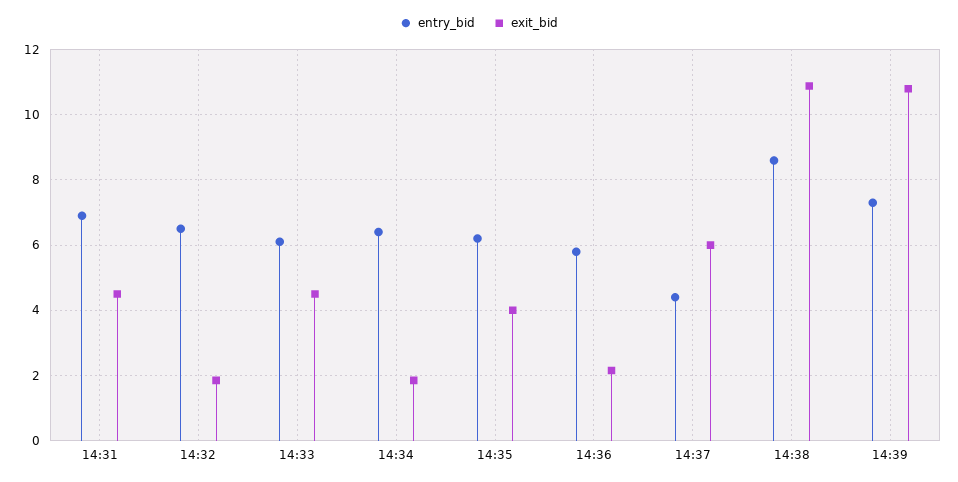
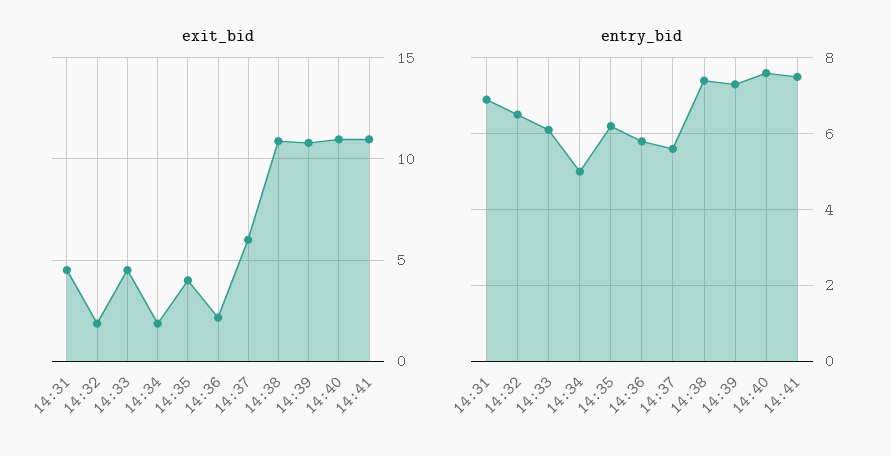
entry_bid, 14:34: 6.4 -> 5
entry_bid, 14:37: 4.4 -> 5.5
entry_bid, 14:38: 8.6 -> 7.5
exit_bid, 14:40: none -> 11
exit_bid, 14:41: none -> 11
entry_bid, 14:40: none -> 7.5
entry_bid, 14:41: none -> 7.5

